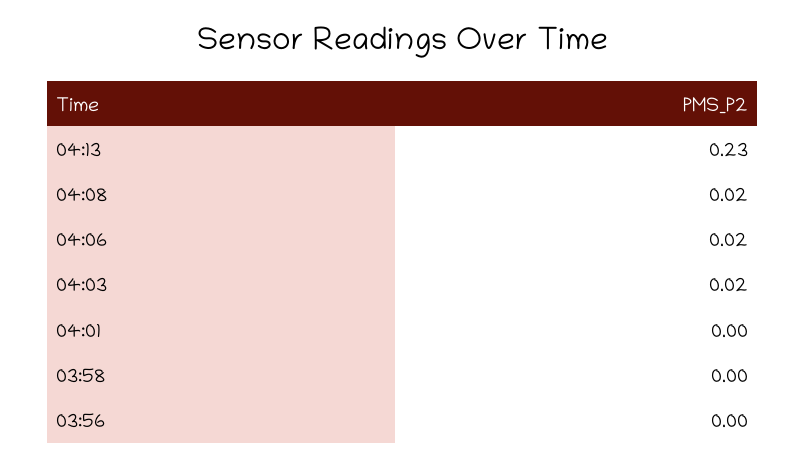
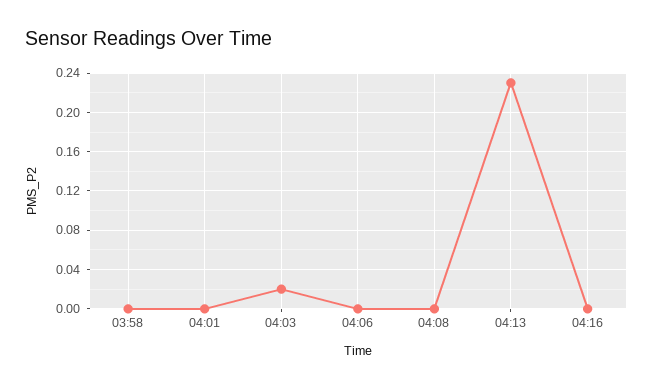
04:08: 0.02 -> 0
04:06: 0.02 -> 0
03:56: 0 -> none
04:16: none -> 0

